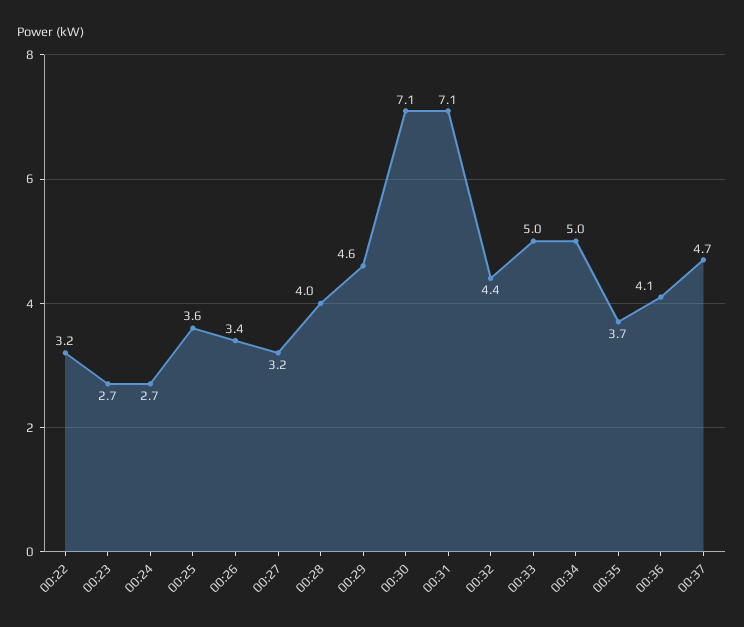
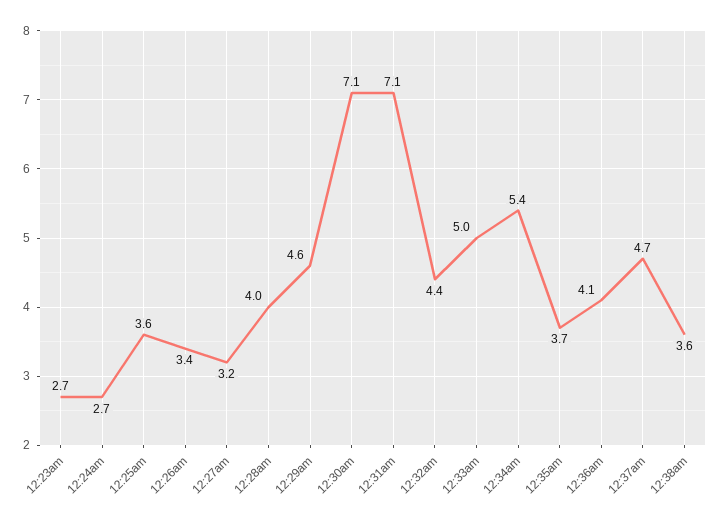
00:22: 3.2 -> none
00:34: 5 -> 5.4
12:38am: none -> 3.6

